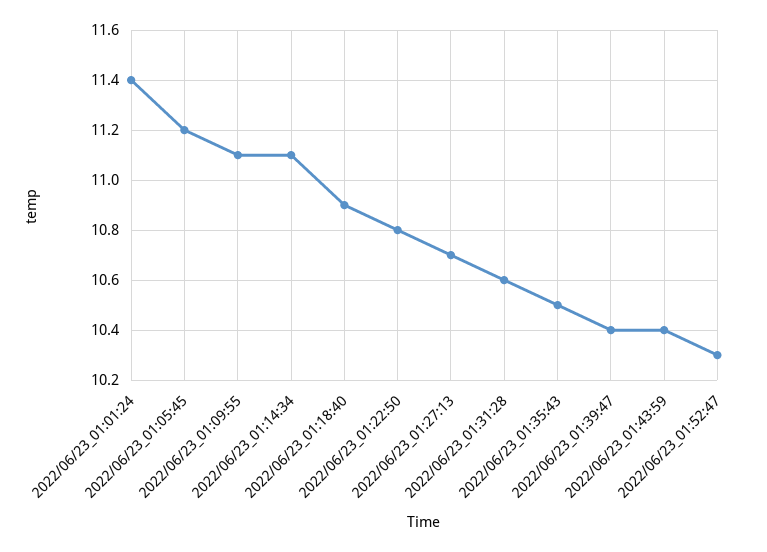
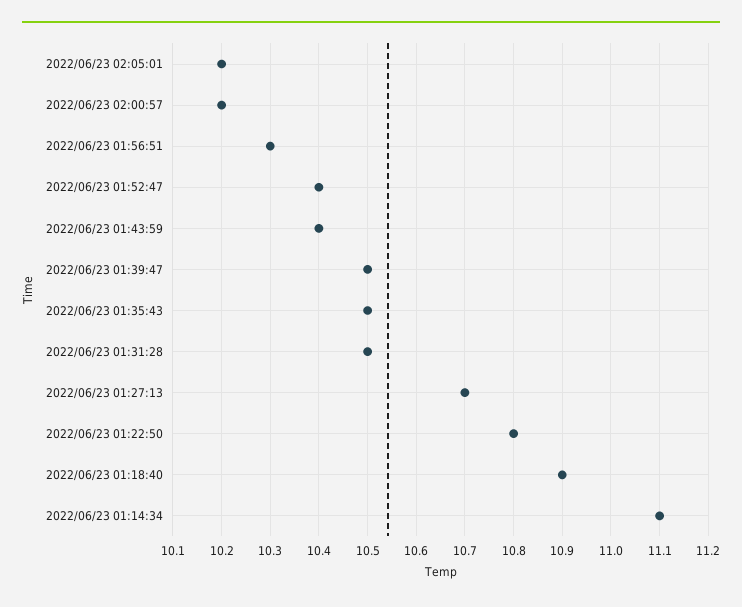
2022/06/23_01:01:24: 11.4 -> none
2022/06/23_01:05:45: 11.2 -> none
2022/06/23_01:09:55: 11.1 -> none
2022/06/23_01:31:28: 10.6 -> 10.5
2022/06/23_01:39:47: 10.4 -> 10.5
2022/06/23_01:52:47: 10.3 -> 10.4
2022/06/23 02:05:01: none -> 10.2
2022/06/23 02:00:57: none -> 10.2
2022/06/23 01:56:51: none -> 10.3

